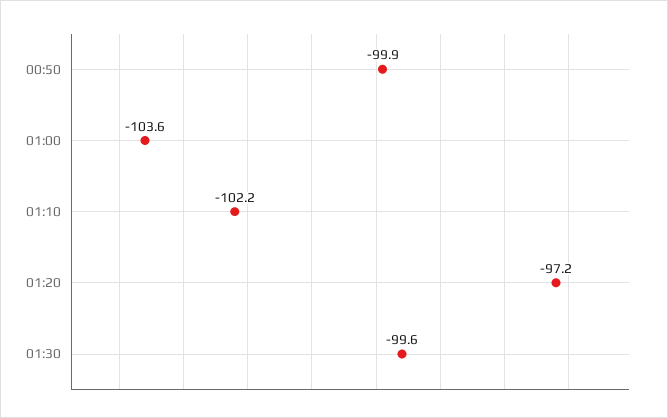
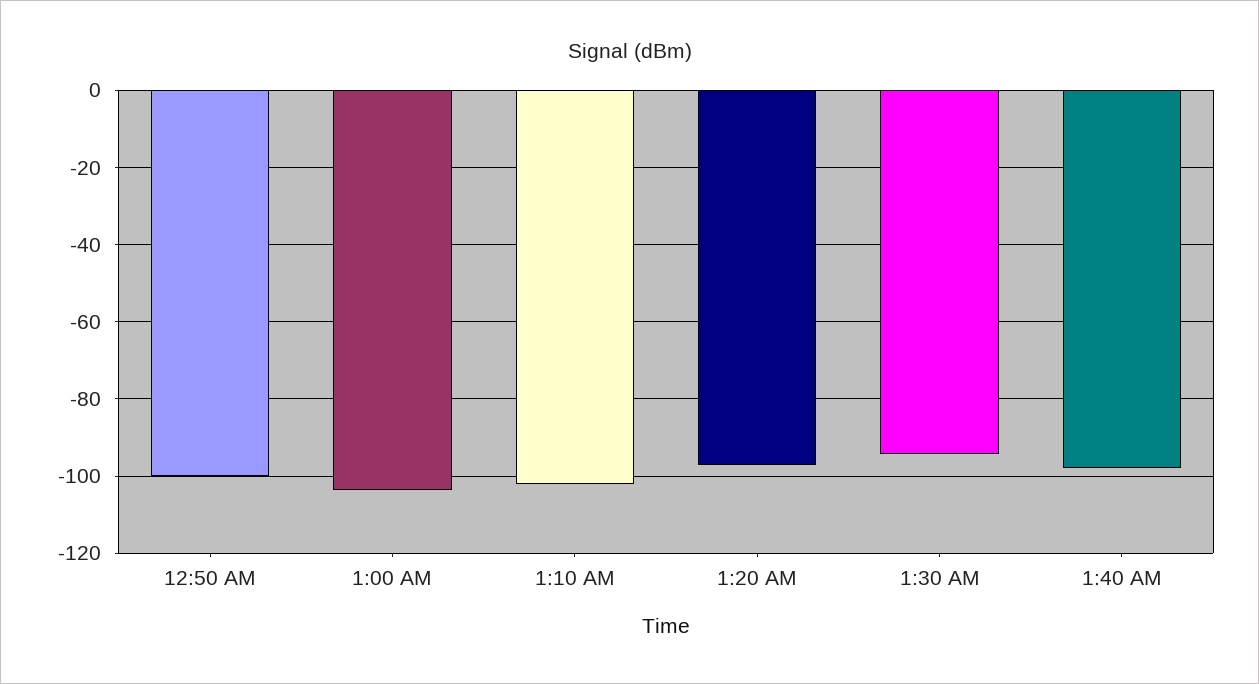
01:30: -99.6 -> -94
1:40 AM: none -> -98

